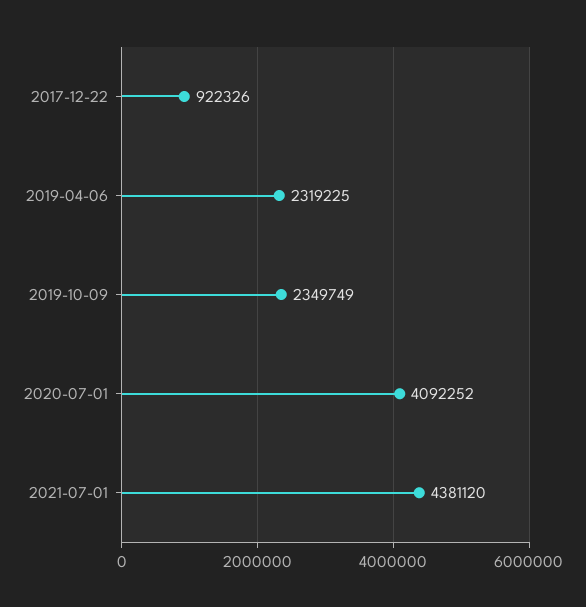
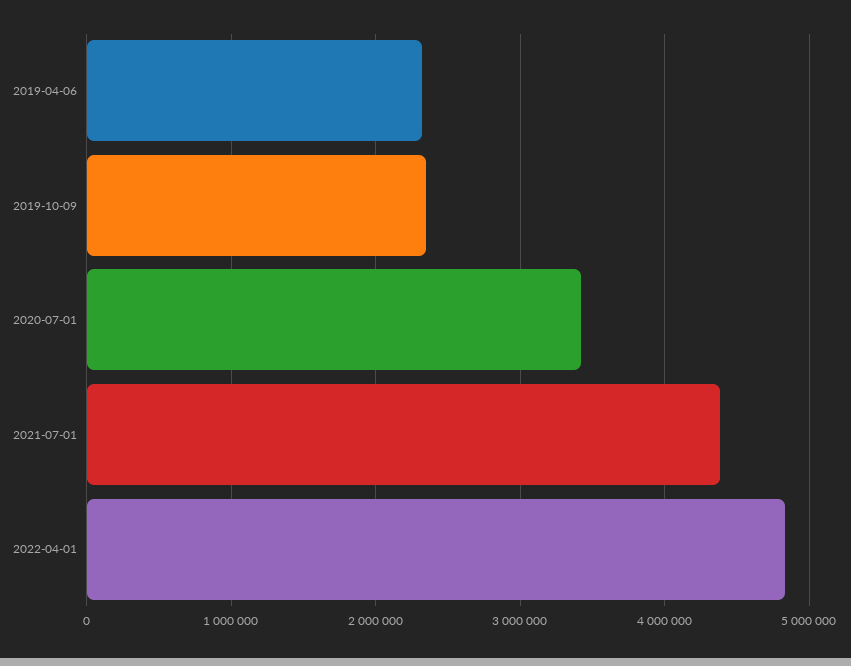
2017-12-22: 922326 -> none
2020-07-01: 4092252 -> 3400000
2022-04-01: none -> 4800000

